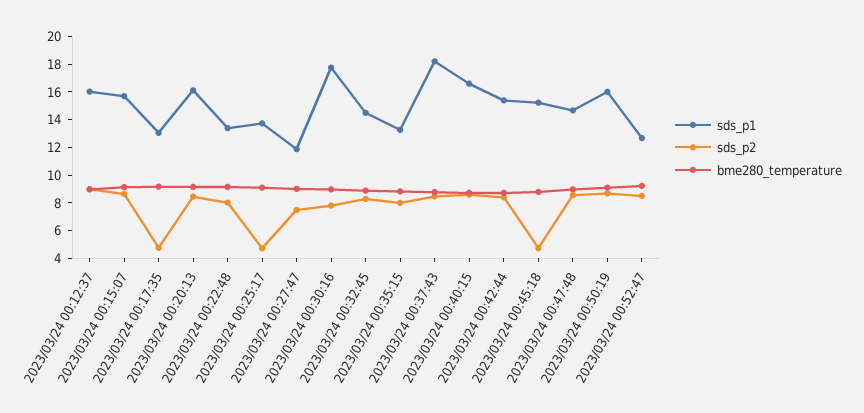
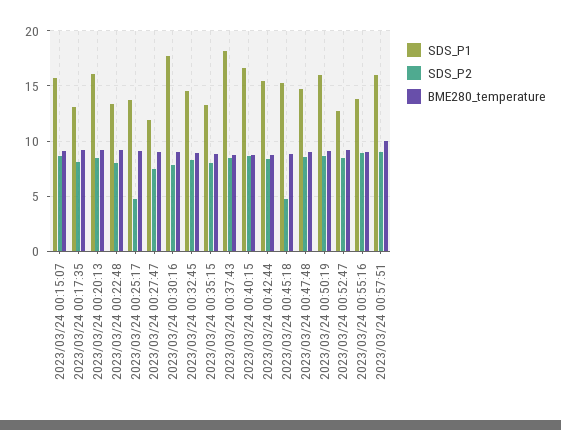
sds_p1, 2023/03/24 00:12:37: 16 -> none
sds_p2, 2023/03/24 00:12:37: 9 -> none
bme280_temperature, 2023/03/24 00:12:37: 9 -> none
sds_p2, 2023/03/24 00:17:35: 5 -> 8
sds_p1, 2023/03/24 00:55:16: none -> 14
sds_p2, 2023/03/24 00:55:16: none -> 9
bme280_temperature, 2023/03/24 00:55:16: none -> 9
sds_p1, 2023/03/24 00:57:51: none -> 16
sds_p2, 2023/03/24 00:57:51: none -> 9
bme280_temperature, 2023/03/24 00:57:51: none -> 10

